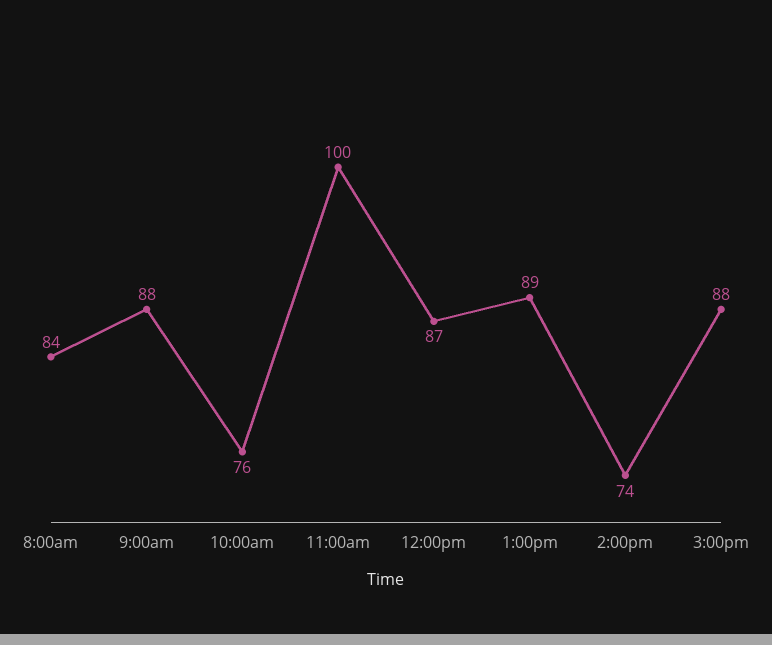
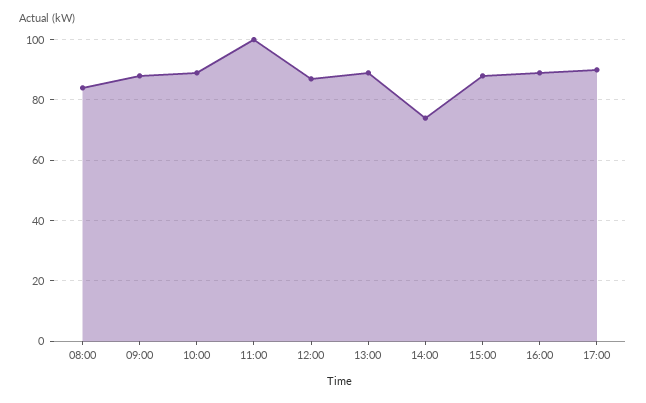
10:00am: 76 -> 90
16:00: none -> 90
17:00: none -> 90

